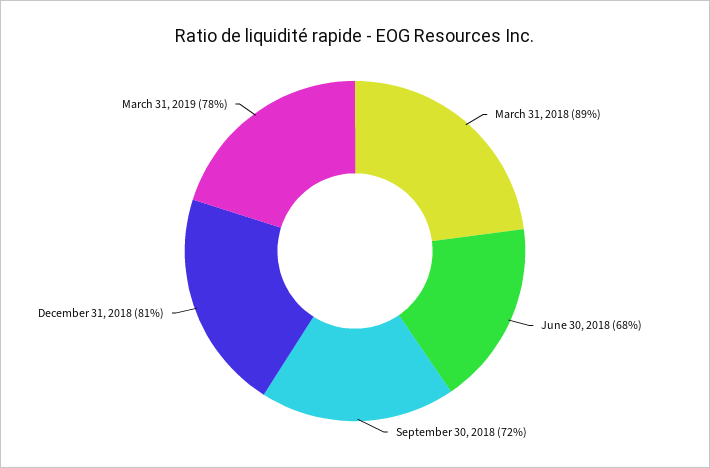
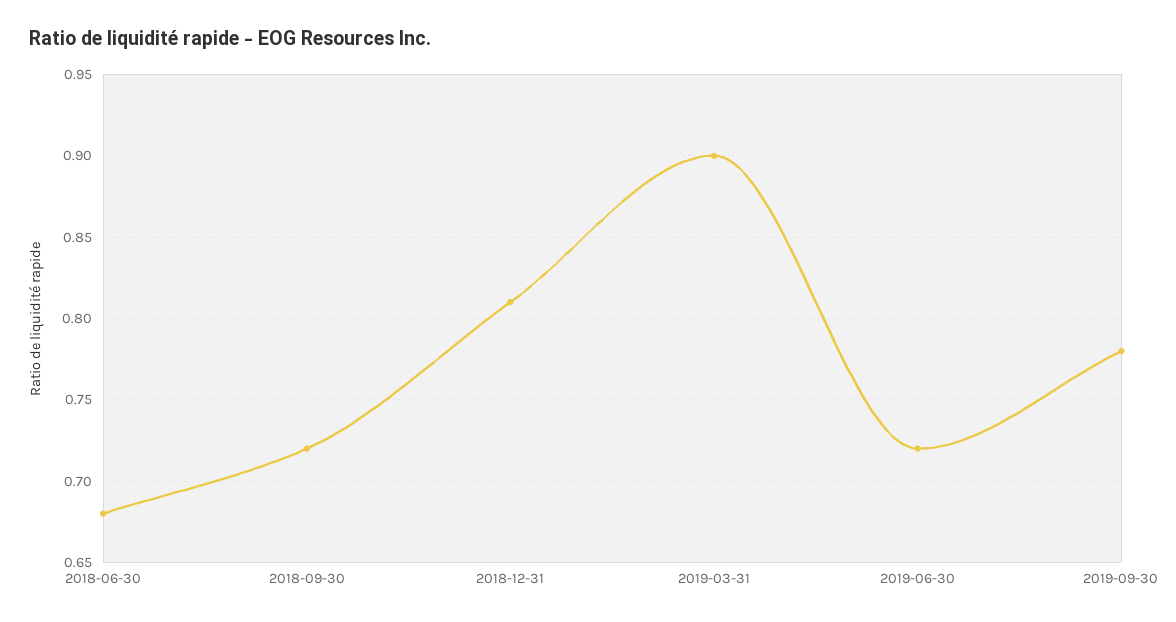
March 31, 2018: 0.89 -> none
March 31, 2019: 0.78 -> 0.9
2019-06-30: none -> 0.72
2019-09-30: none -> 0.78

